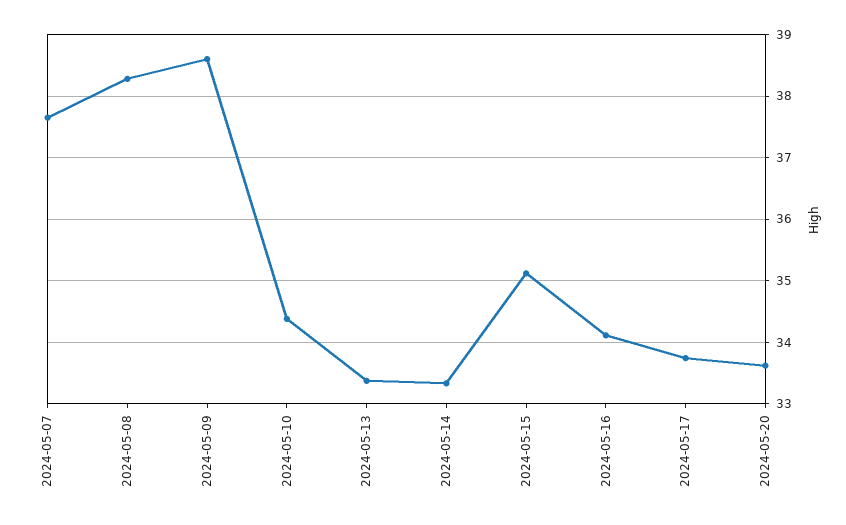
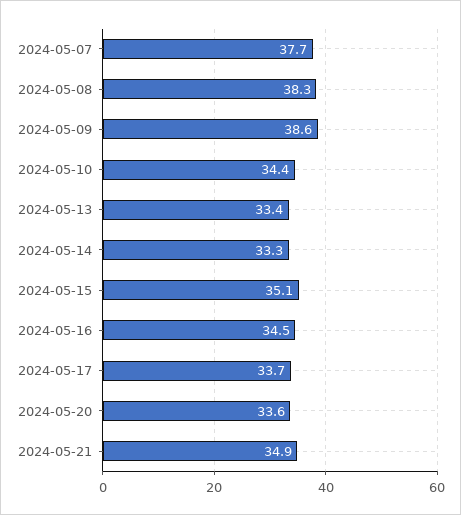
2024-05-16: 34.1 -> 34.5
2024-05-21: none -> 34.9

